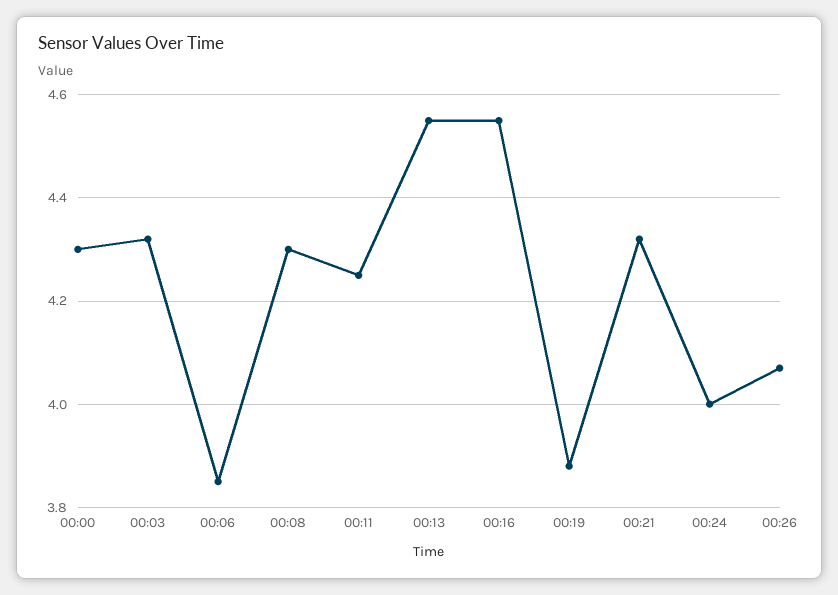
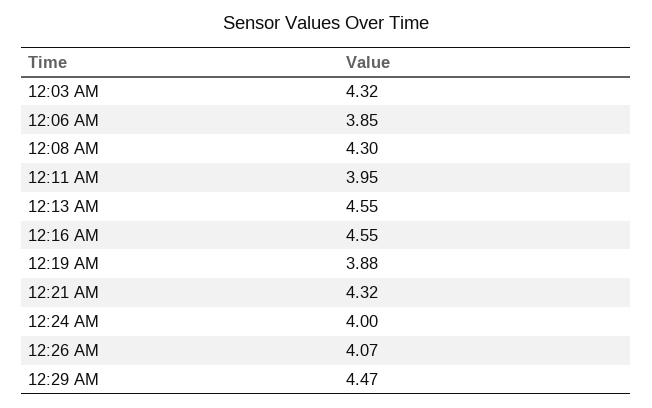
00:00: 4.3 -> none
00:11: 4.25 -> 3.95
12:29 AM: none -> 4.47

